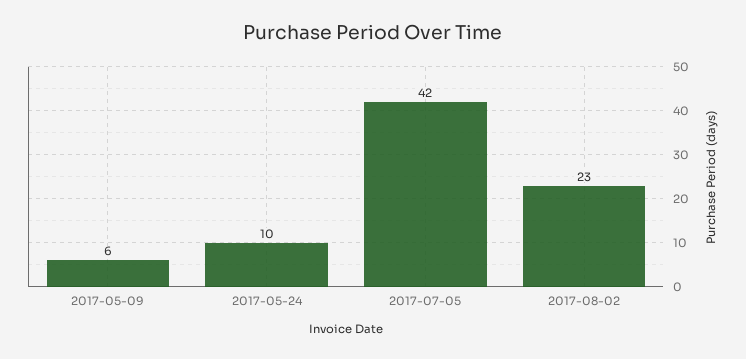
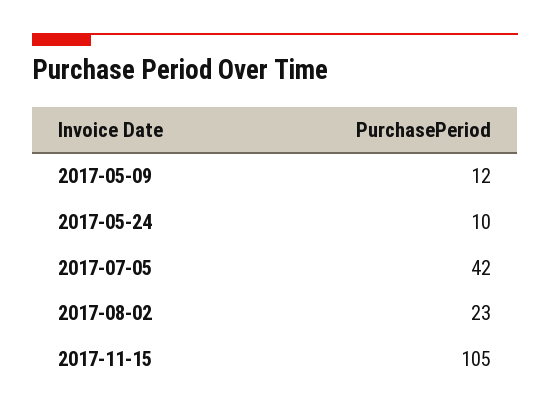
2017-05-09: 6 -> 12
2017-11-15: none -> 105

